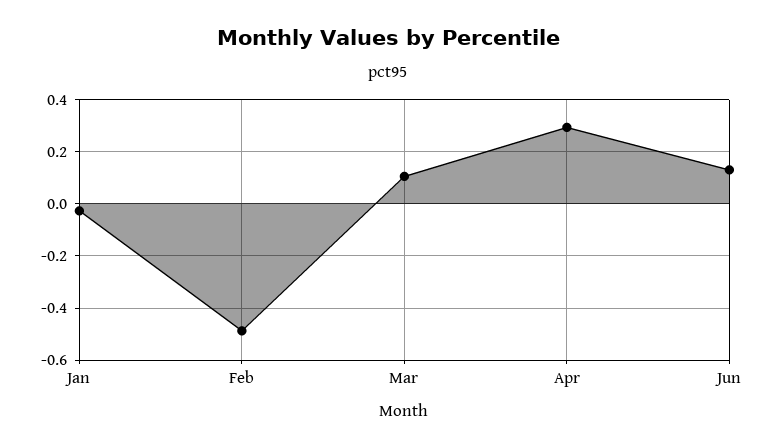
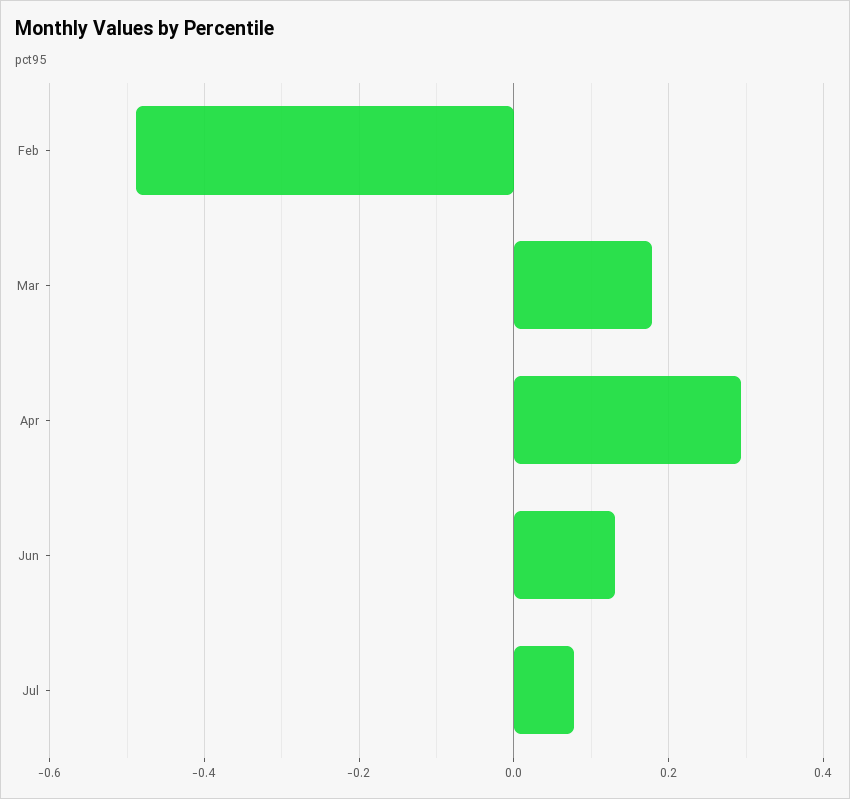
Jan: -0.025 -> none
Mar: 0.1 -> 0.18
Jul: none -> 0.08

